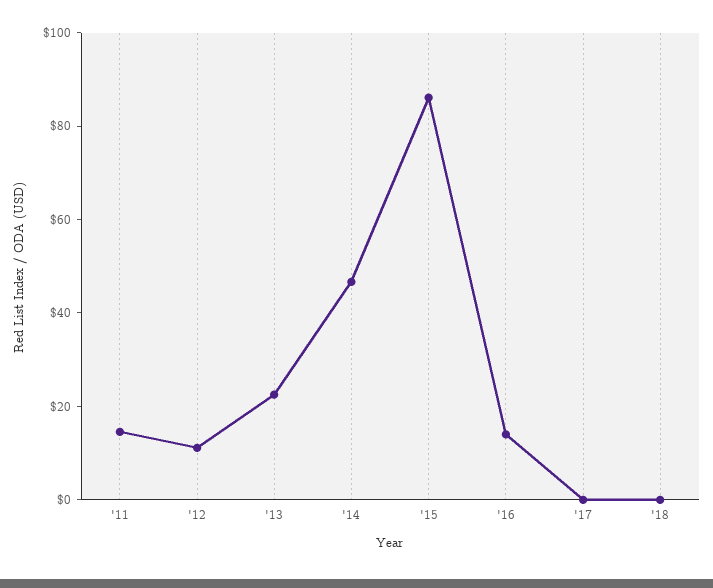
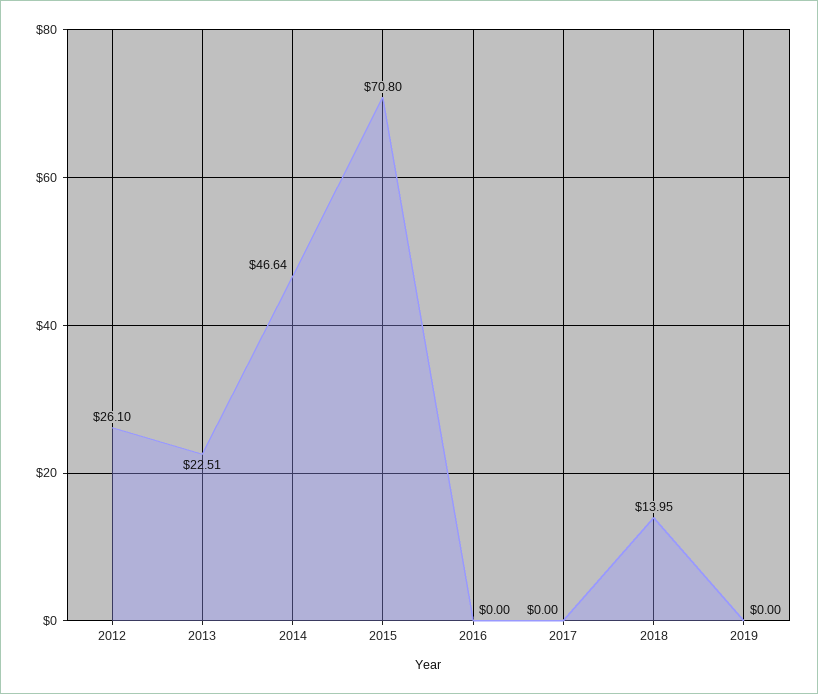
'11: 15 -> none
'12: 10 -> 26.1
'15: 85 -> 70.8
'16: 15 -> 0
'18: 0 -> 13.95
2019: none -> 0

